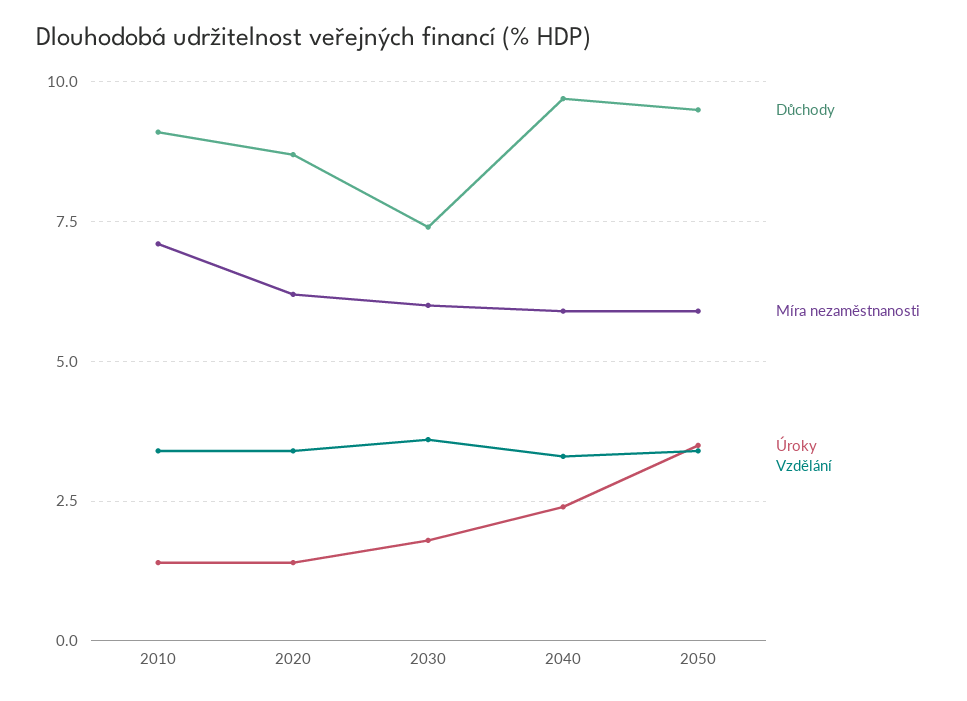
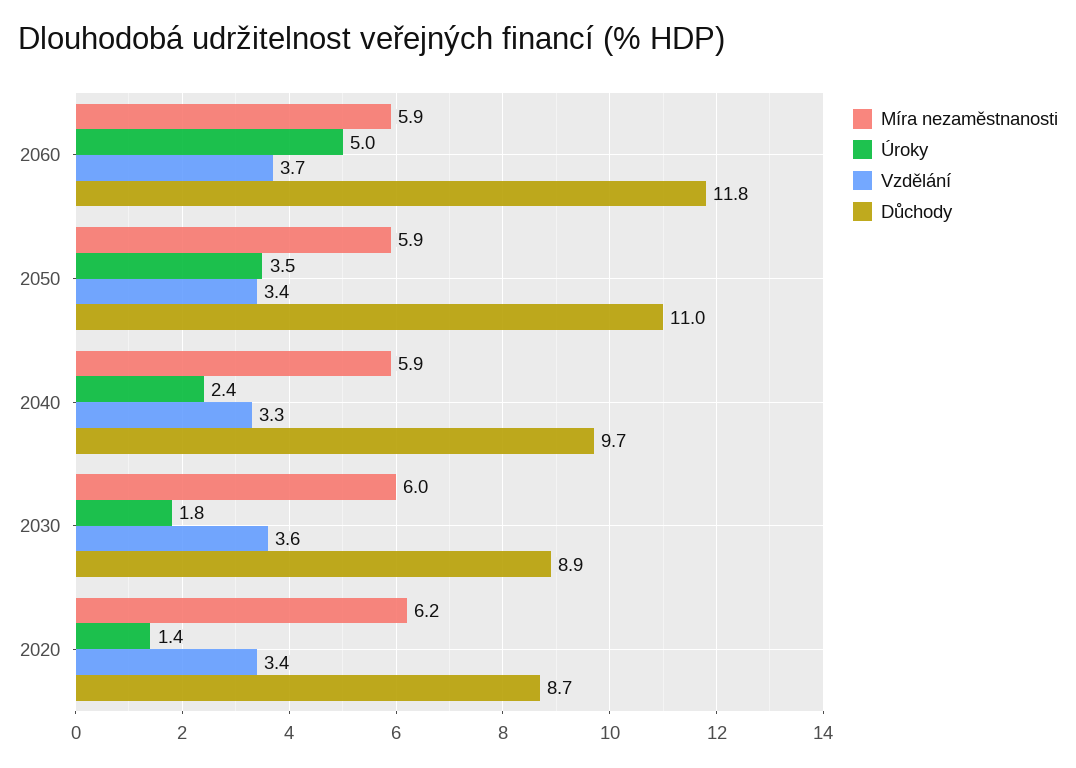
Důchody, 2010: 9 -> none
Míra nezaměstnanosti, 2010: 7 -> none
Úroky, 2010: 1.5 -> none
Vzdělání, 2010: 3.5 -> none
Důchody, 2030: 7.5 -> 8.9
Důchody, 2050: 9.5 -> 11
Míra nezaměstnanosti, 2060: none -> 5.9
Úroky, 2060: none -> 5
Vzdělání, 2060: none -> 3.7
Důchody, 2060: none -> 11.8

